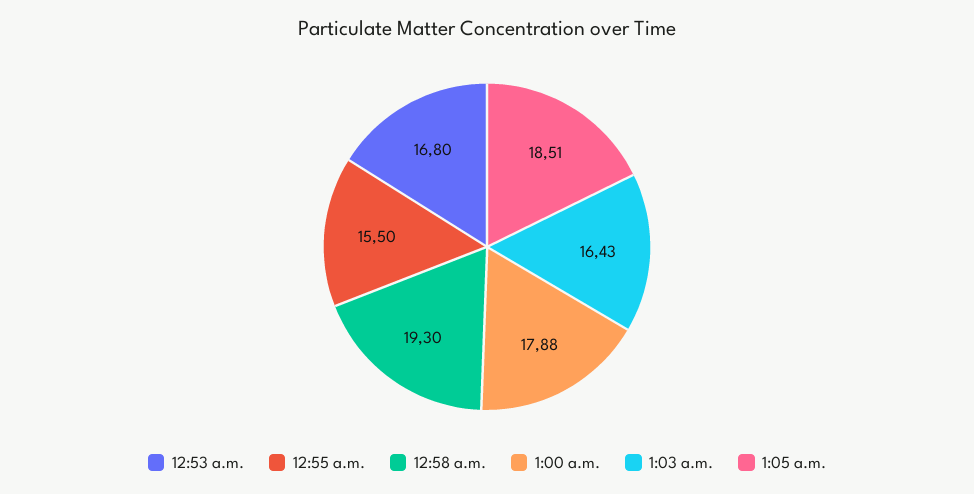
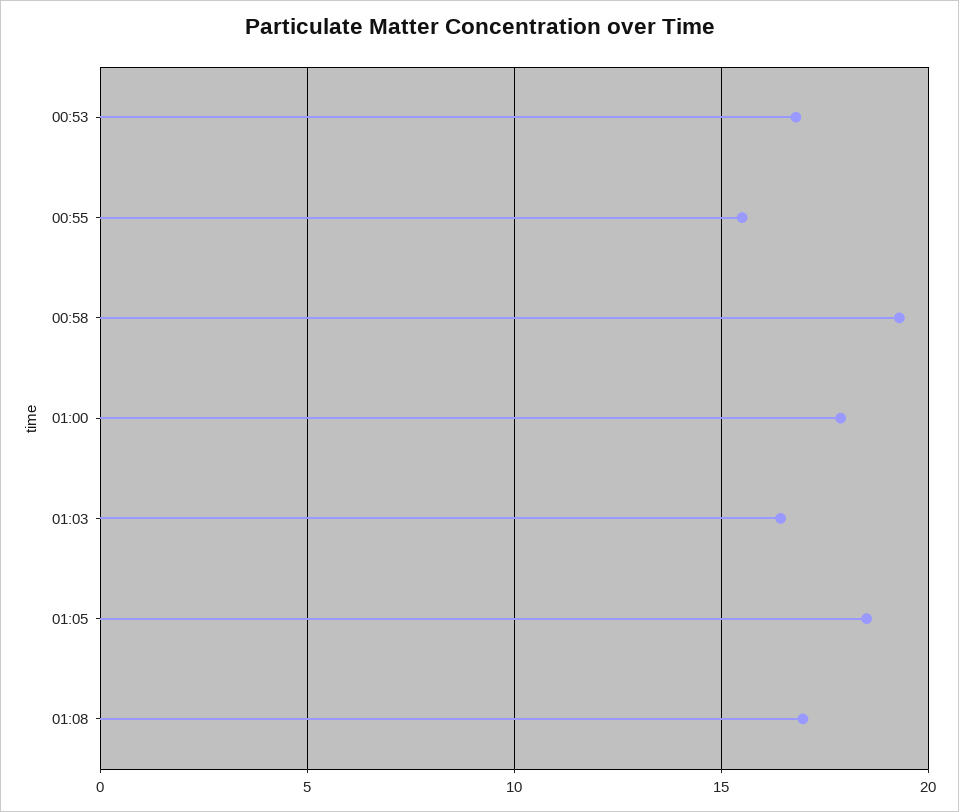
01:08: none -> 17

